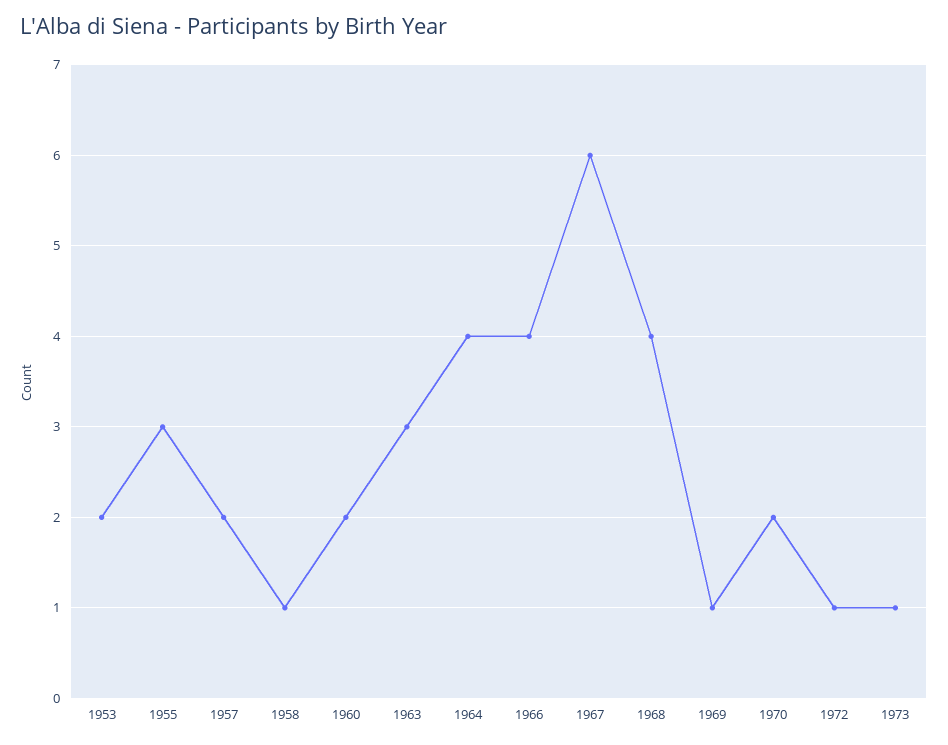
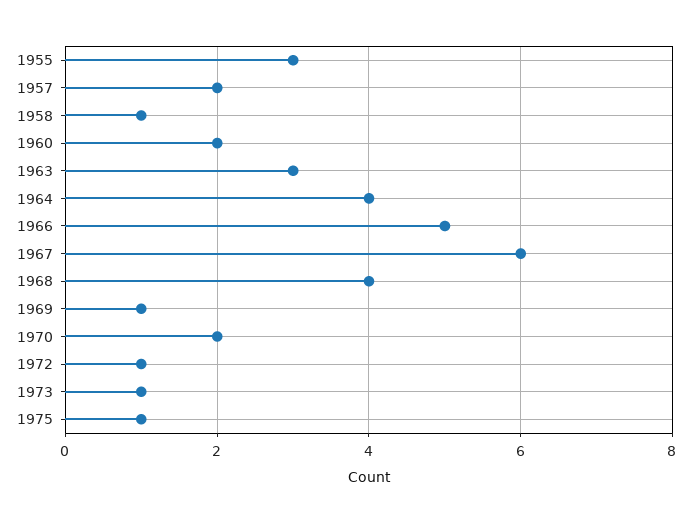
1953: 2 -> none
1966: 4 -> 5
1975: none -> 1

